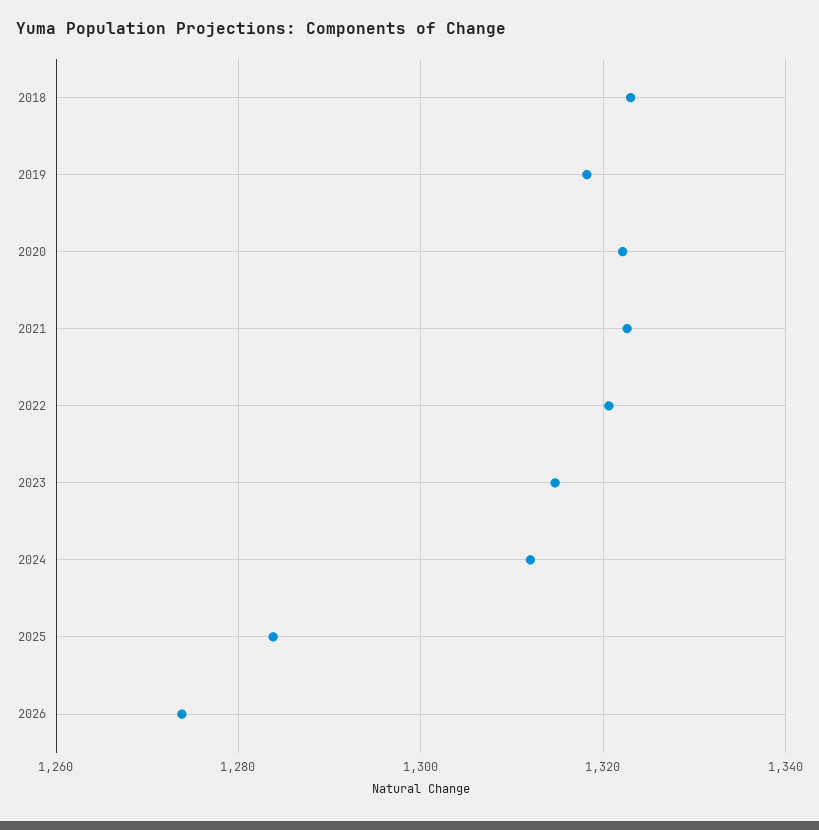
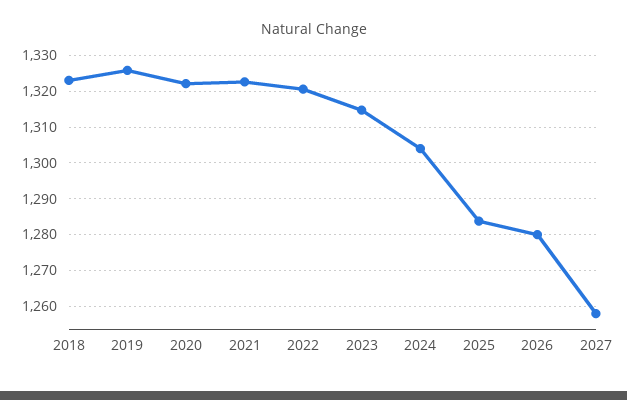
2019: 1318 -> 1326
2024: 1312 -> 1304
2026: 1274 -> 1280
2027: none -> 1258

